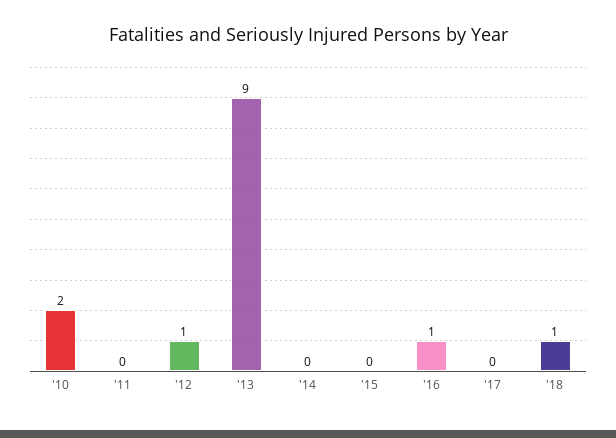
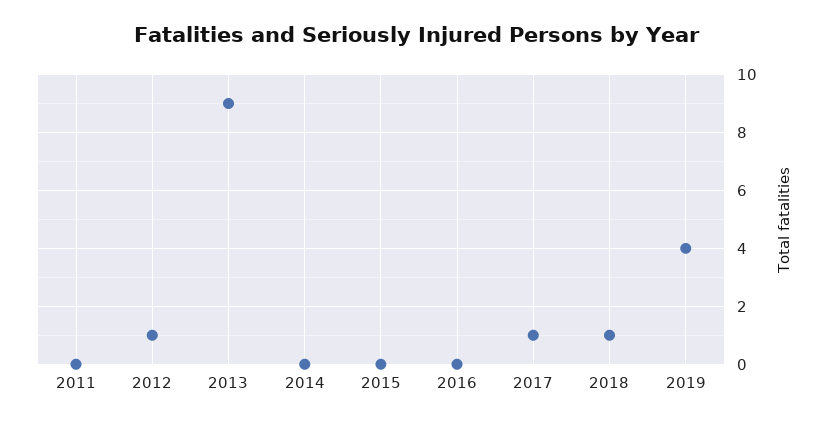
'10: 2 -> none
'16: 1 -> 0
'17: 0 -> 1
2019: none -> 4

